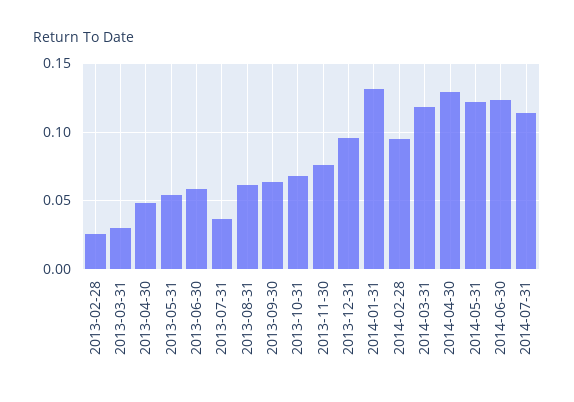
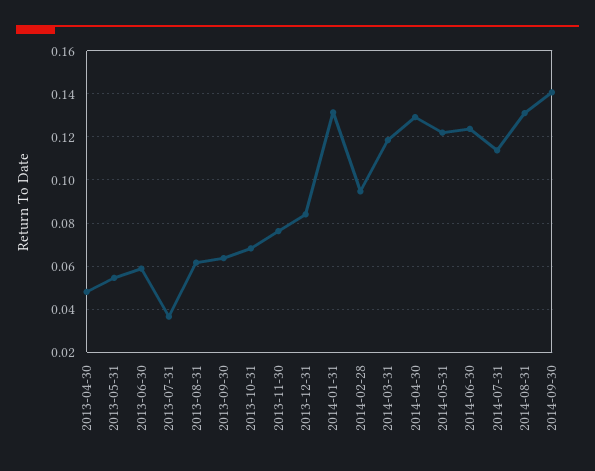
2013-02-28: 0.025 -> none
2013-03-31: 0.03 -> none
2013-12-31: 0.095 -> 0.085
2014-08-31: none -> 0.13
2014-09-30: none -> 0.14

